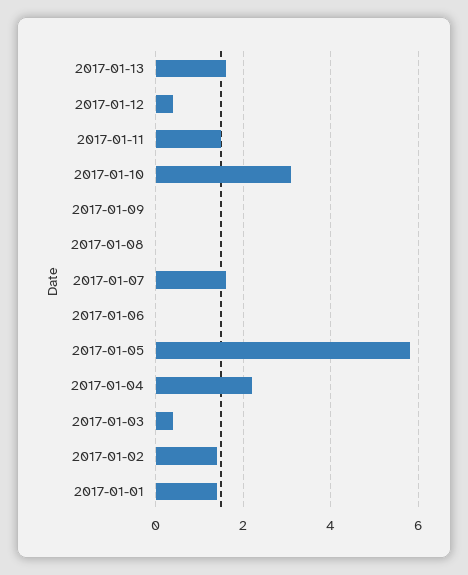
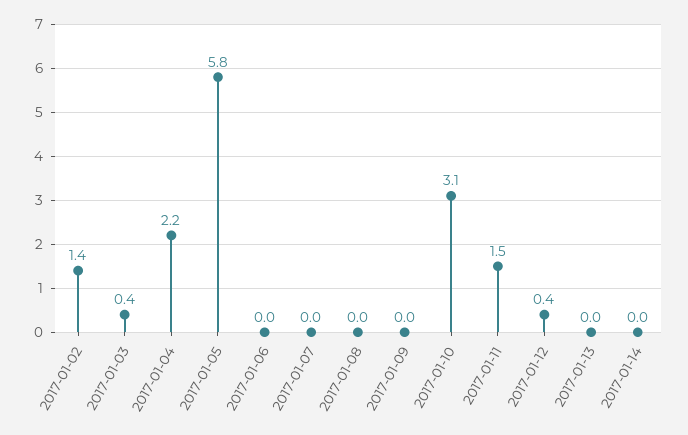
2017-01-13: 1.5 -> 0
2017-01-07: 1.5 -> 0
2017-01-01: 1.5 -> none
2017-01-14: none -> 0

